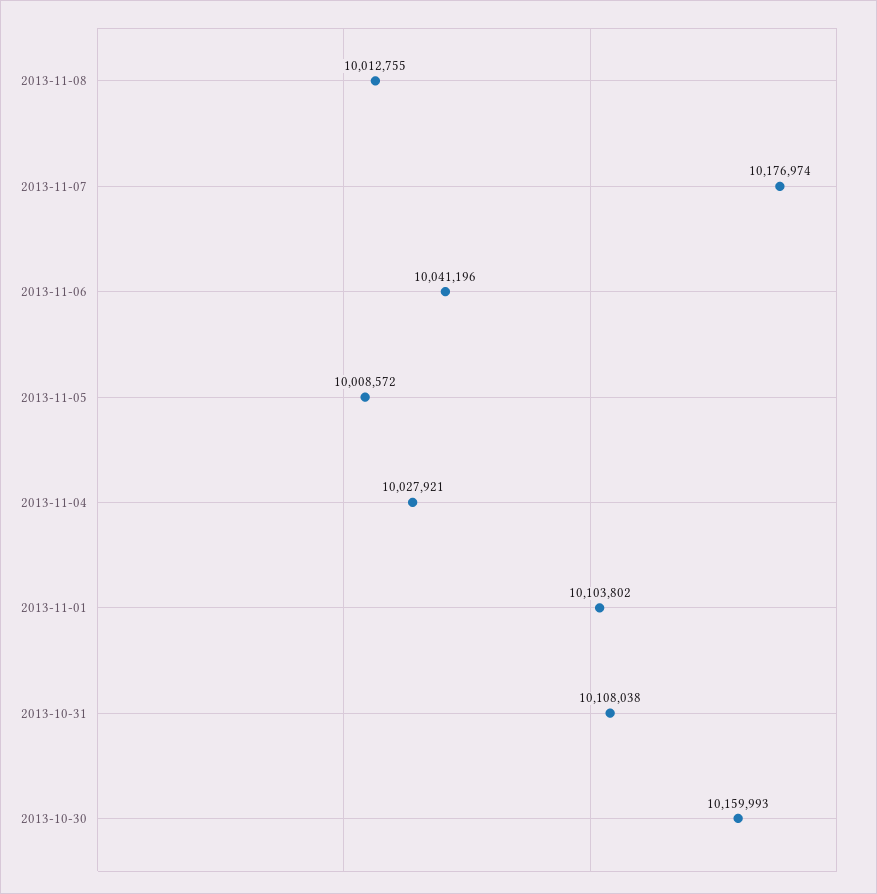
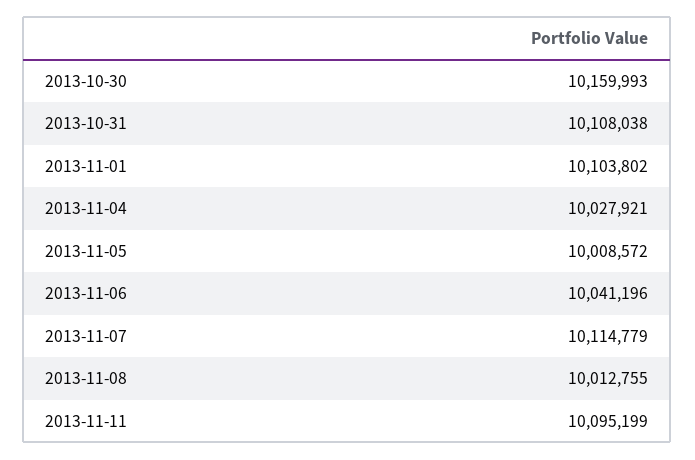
2013-11-07: 10176974 -> 10114779
2013-11-11: none -> 10095199

